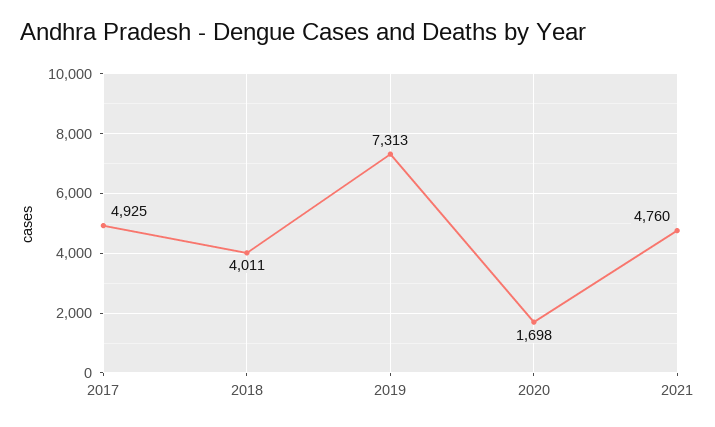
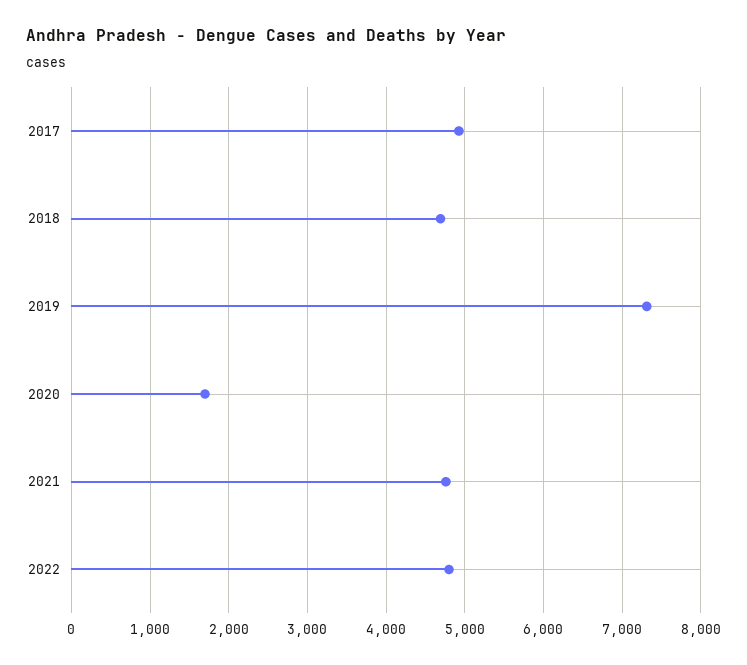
2018: 4011 -> 4700
2022: none -> 4800

